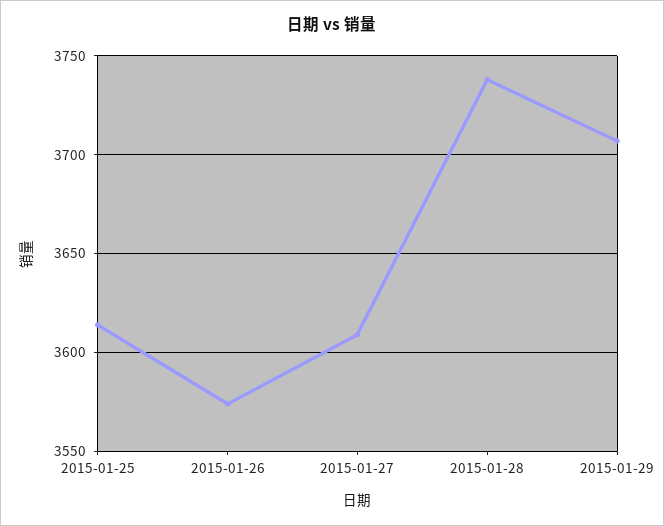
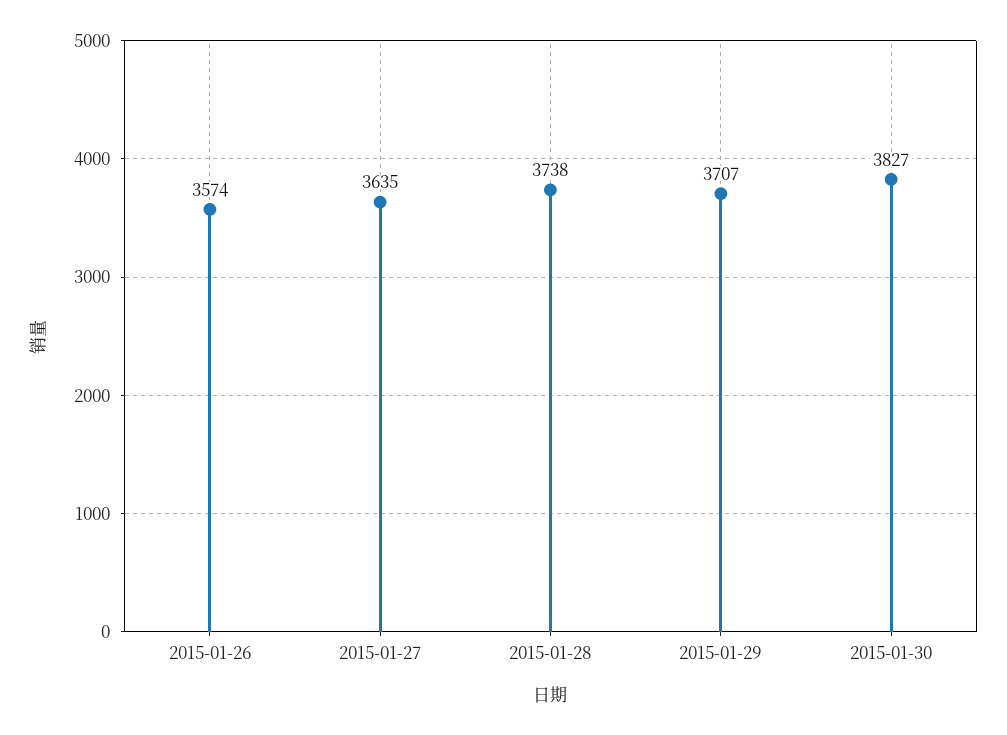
2015-01-25: 3615 -> none
2015-01-27: 3610 -> 3635
2015-01-30: none -> 3827

